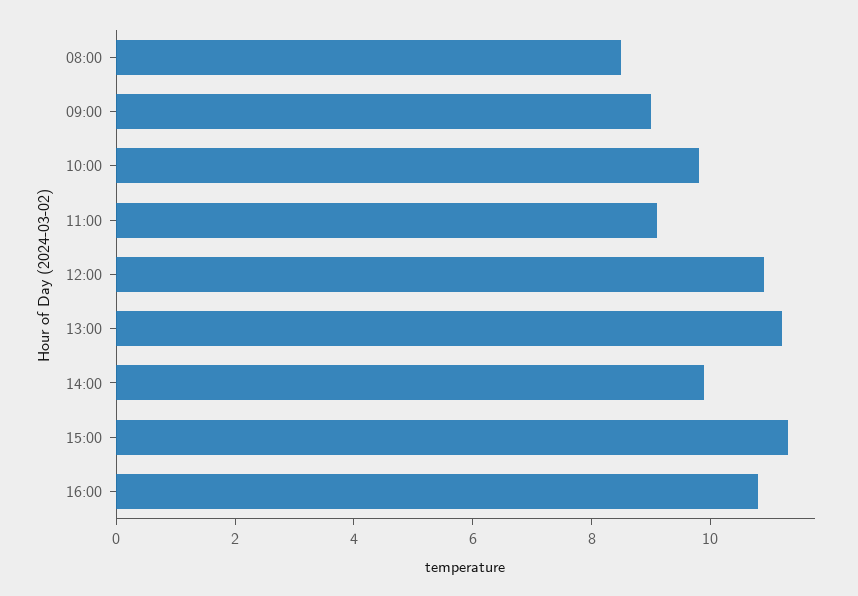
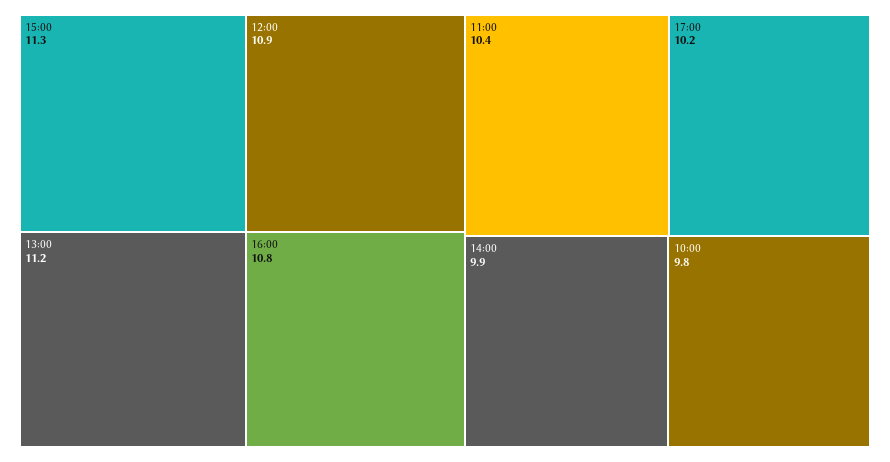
08:00: 8.5 -> none
09:00: 9 -> none
11:00: 9 -> 10.4
17:00: none -> 10.2

